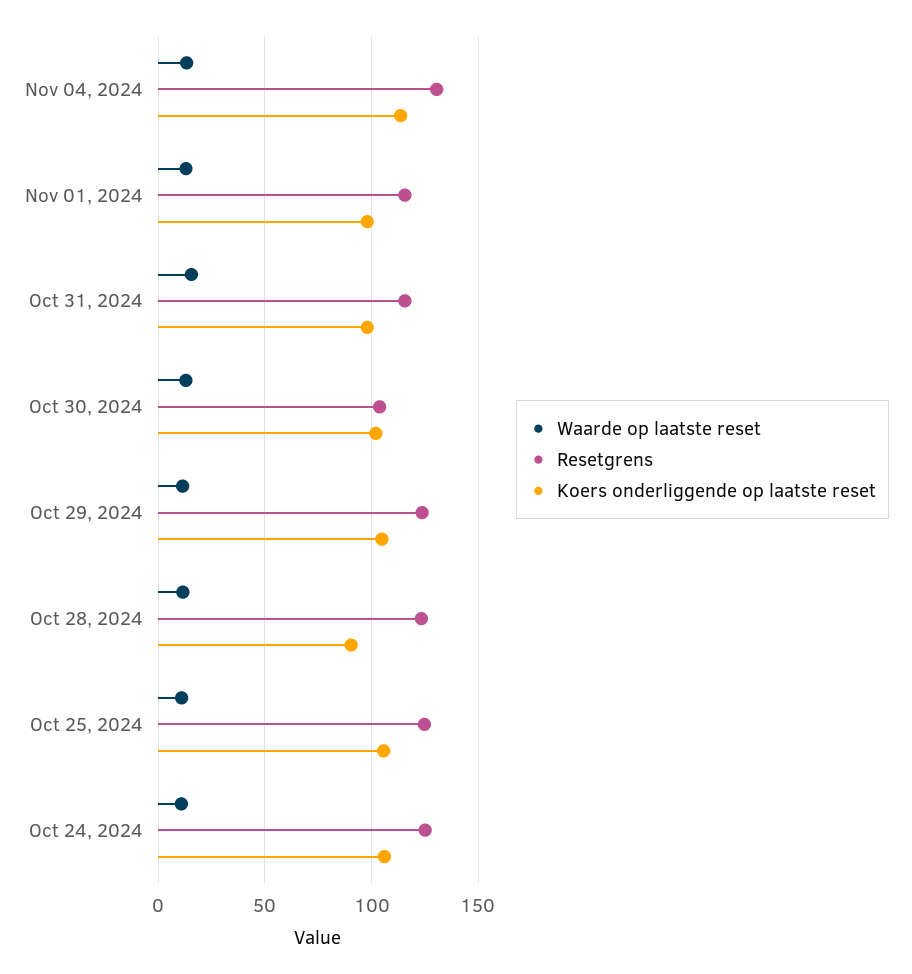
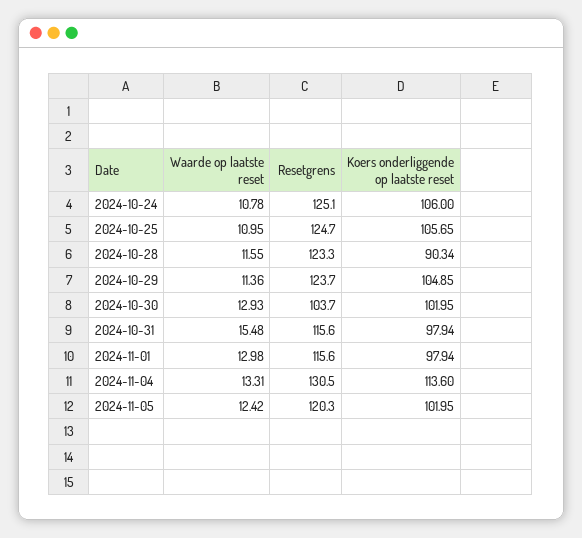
Waarde op laatste reset, 2024-11-05: none -> 12.42
Resetgrens, 2024-11-05: none -> 120.3
Koers onderliggende op laatste reset, 2024-11-05: none -> 101.95

